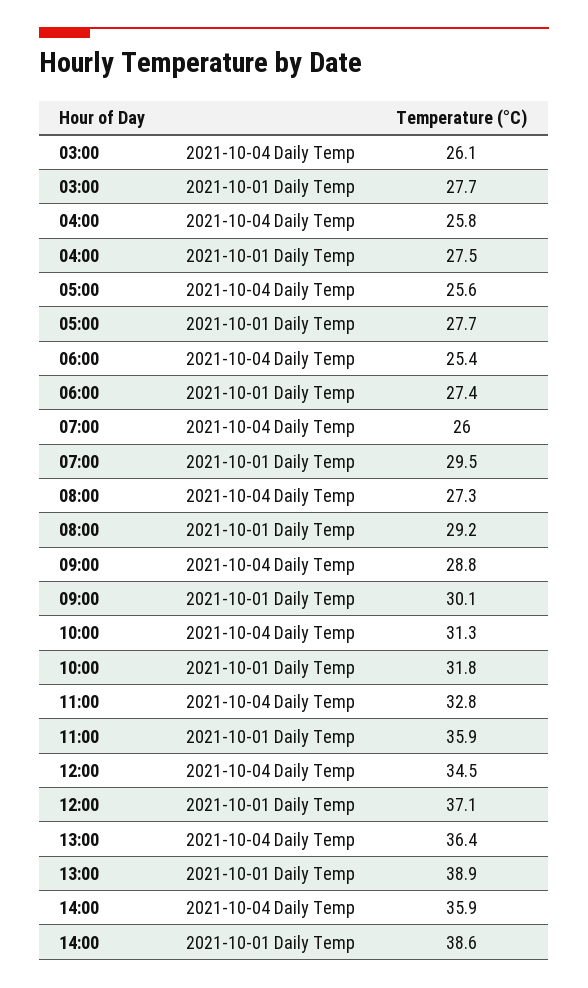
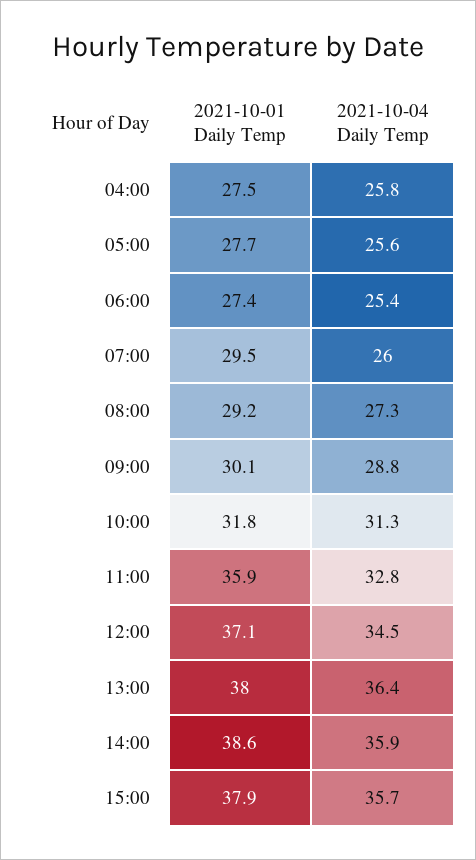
03:00, 2021-10-04 Daily Temp: 26.1 -> none
03:00, 2021-10-01 Daily Temp: 27.7 -> none
13:00, 2021-10-01 Daily Temp: 38.9 -> 38
15:00, 2021-10-01 Daily Temp: none -> 37.9
15:00, 2021-10-04 Daily Temp: none -> 35.7

